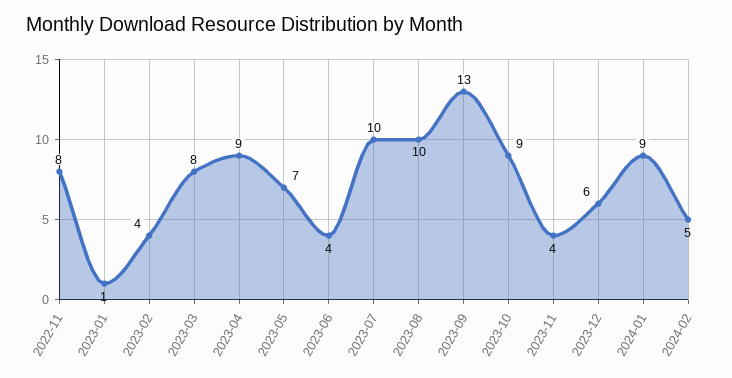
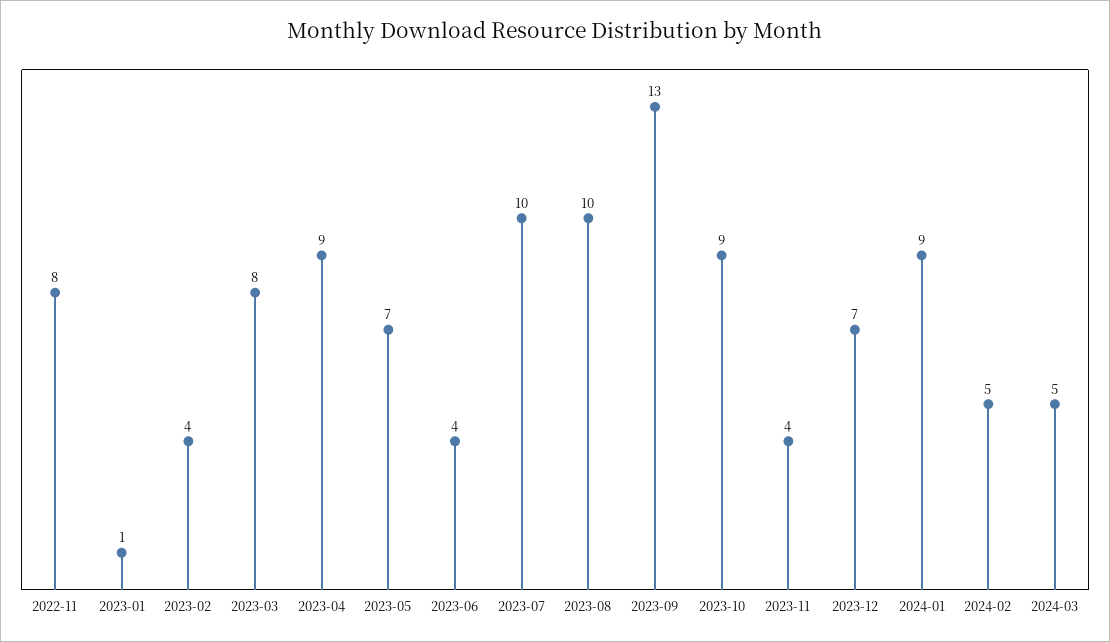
2023-12: 6 -> 7
2024-03: none -> 5

